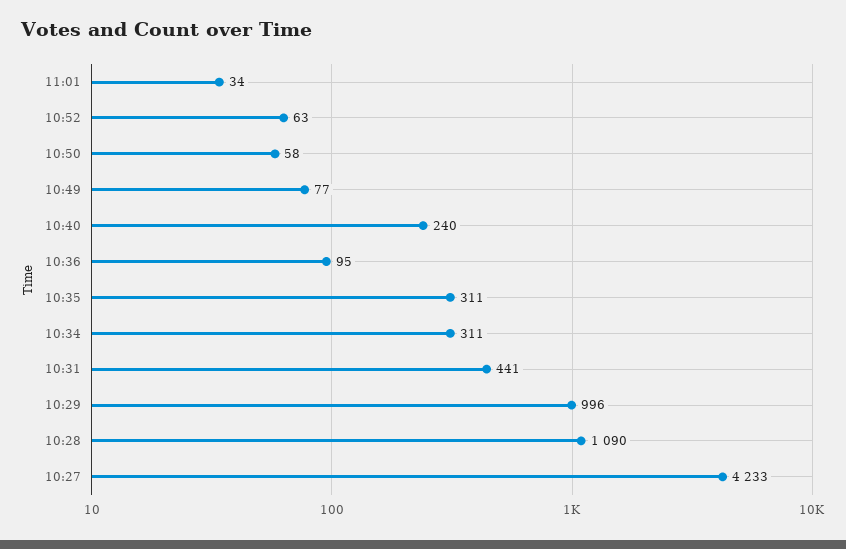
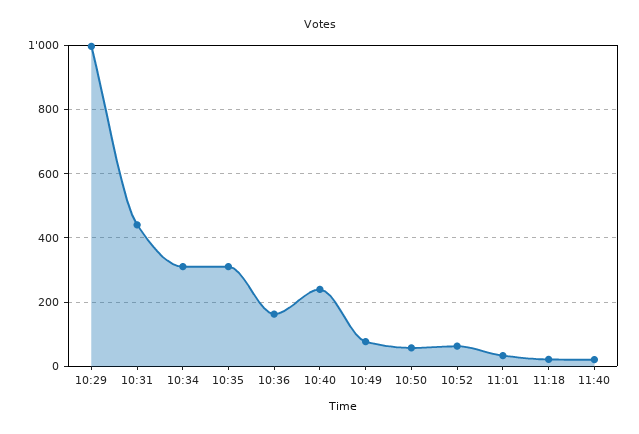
10:36: 95 -> 160
10:28: 1090 -> none
10:27: 4233 -> none
11:18: none -> 20
11:40: none -> 20

